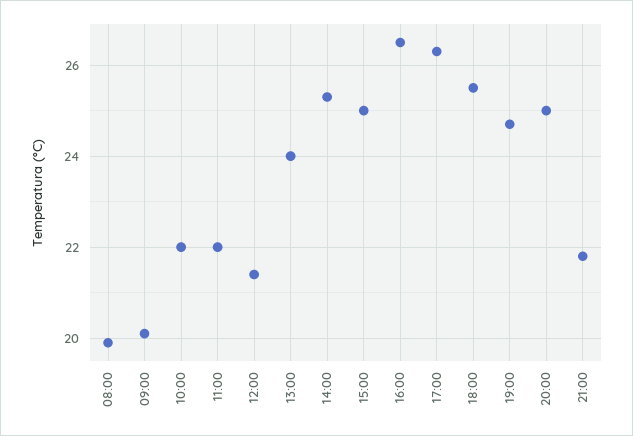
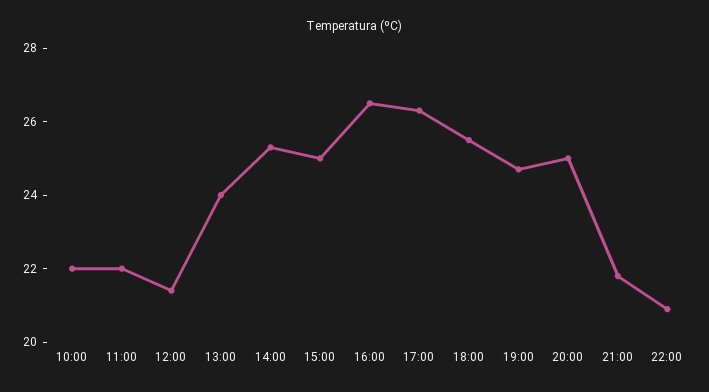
08:00: 20 -> none
09:00: 20 -> none
22:00: none -> 21

